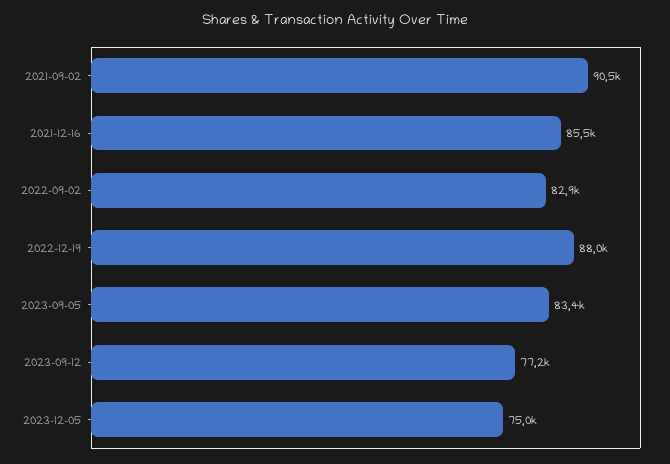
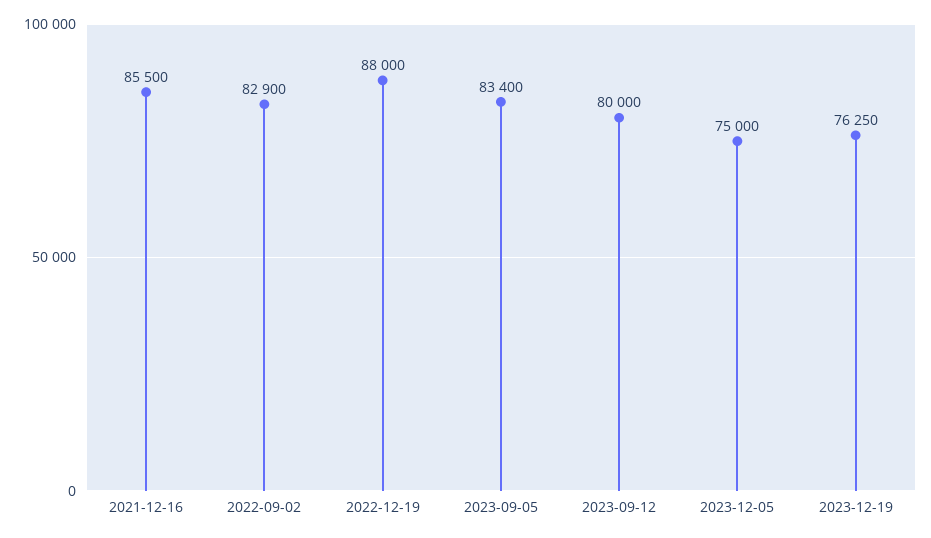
2021-09-02: 90500 -> none
2023-09-12: 77200 -> 80000
2023-12-19: none -> 76250

